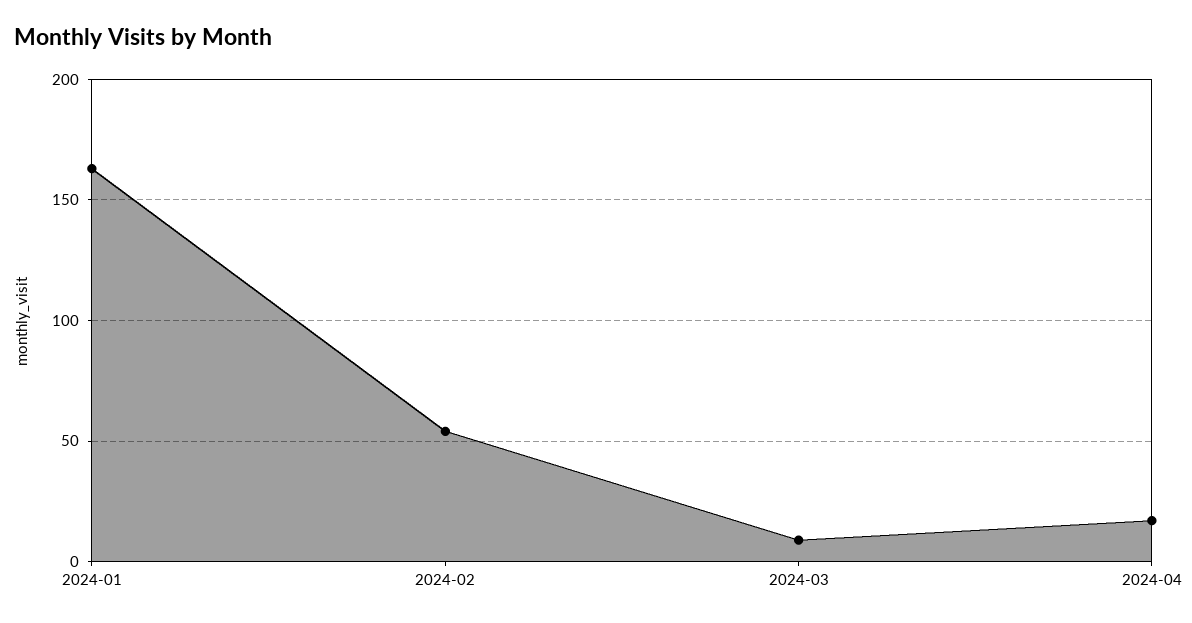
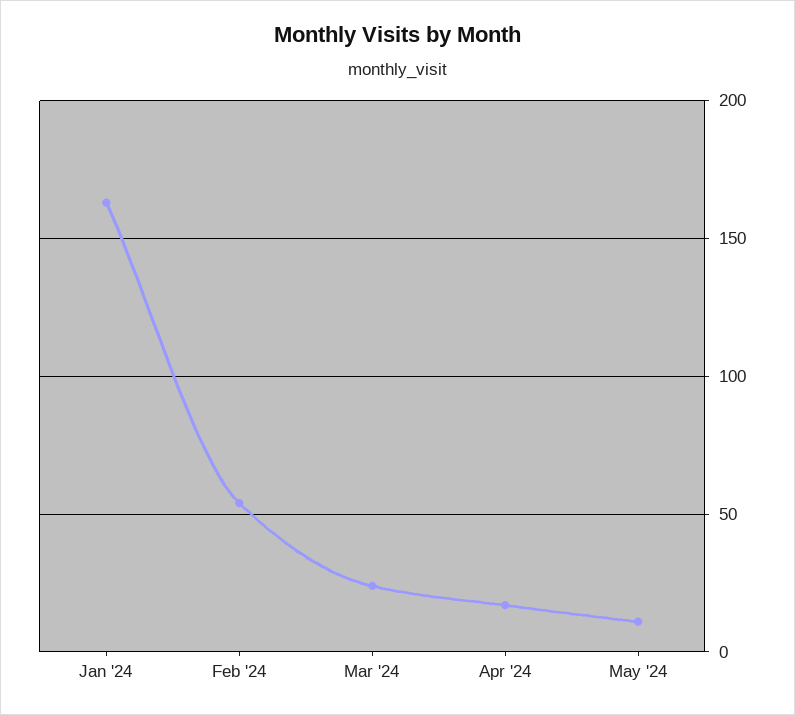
2024-03: 10 -> 25
May '24: none -> 10

